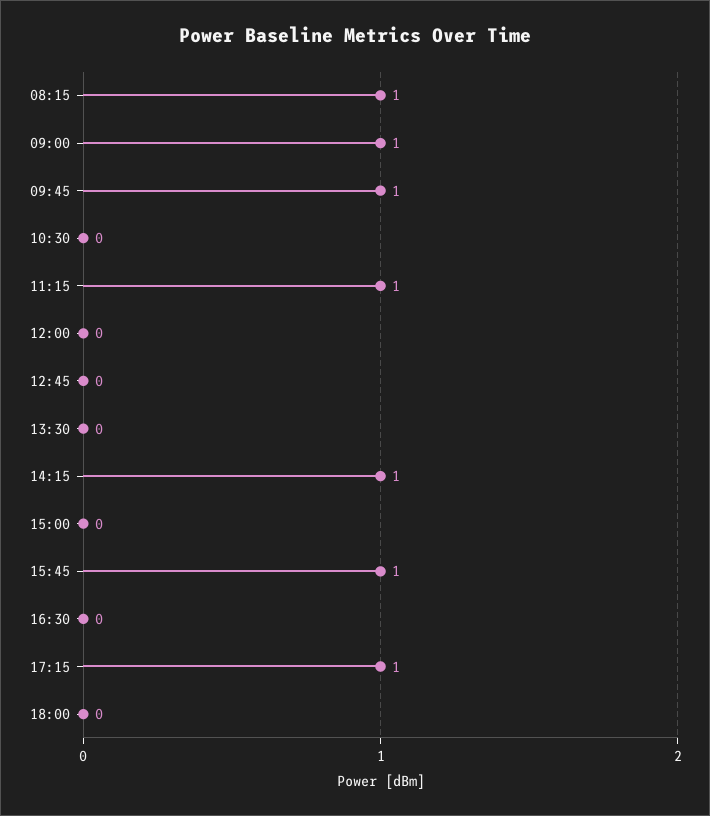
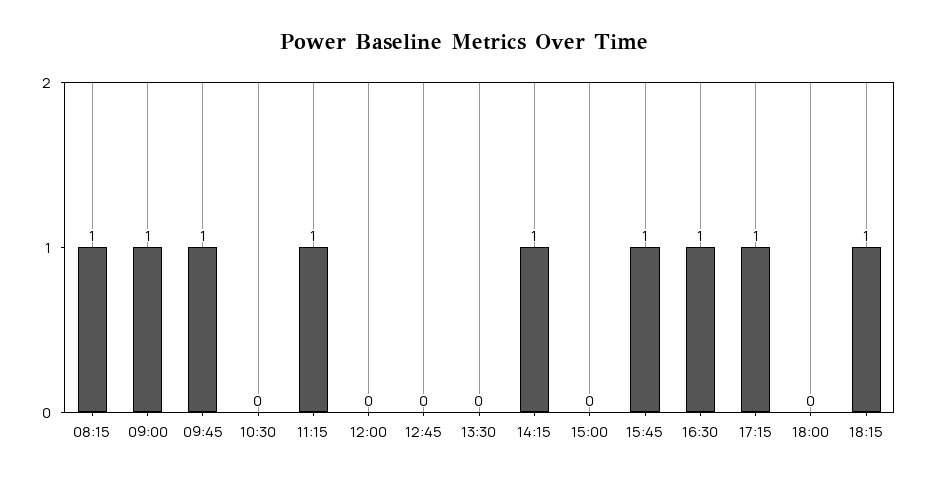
16:30: 0 -> 1
18:15: none -> 1

